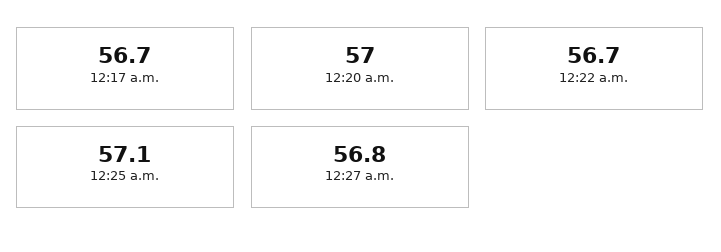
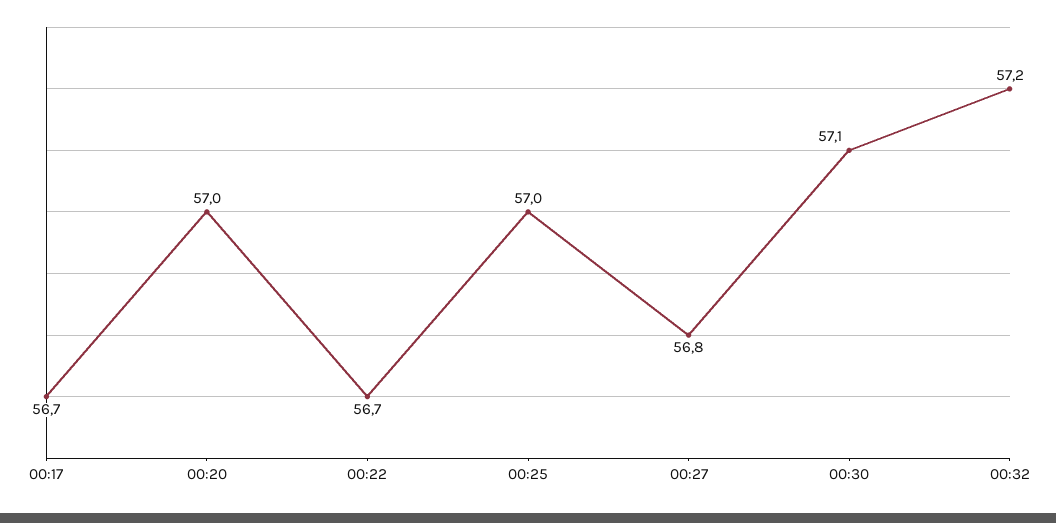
12:25 a.m.: 57.1 -> 57
00:30: none -> 57.1
00:32: none -> 57.2

